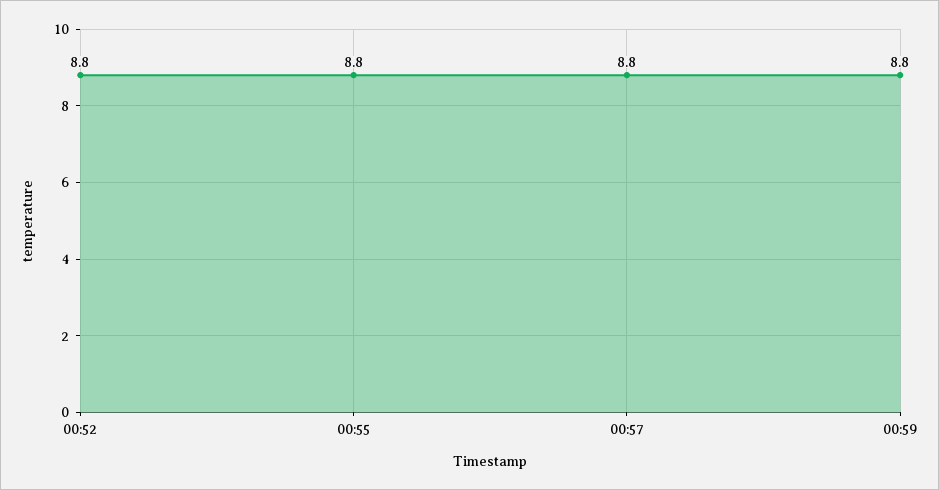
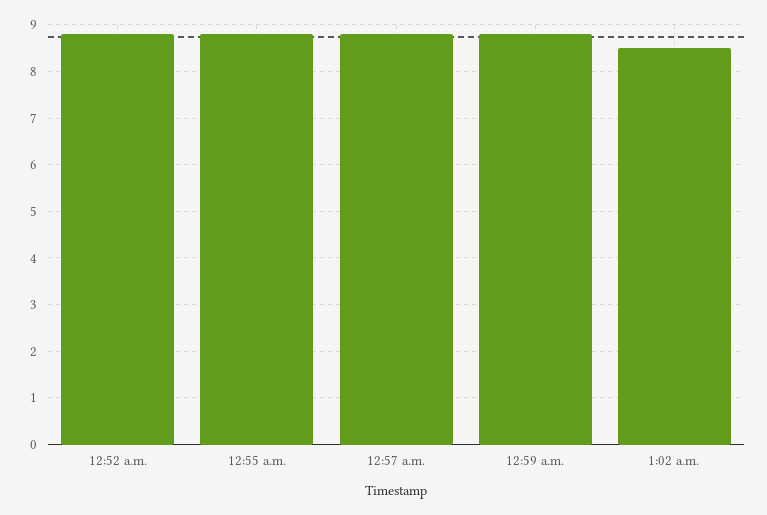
1:02 a.m.: none -> 8.5

